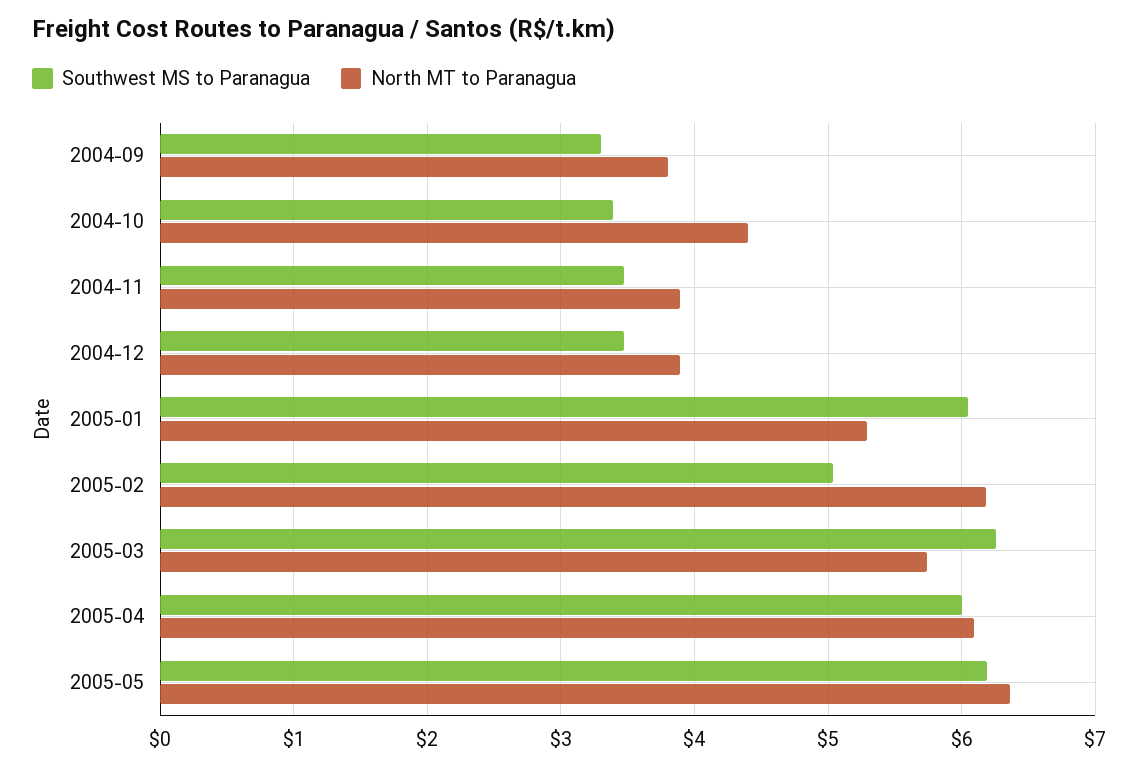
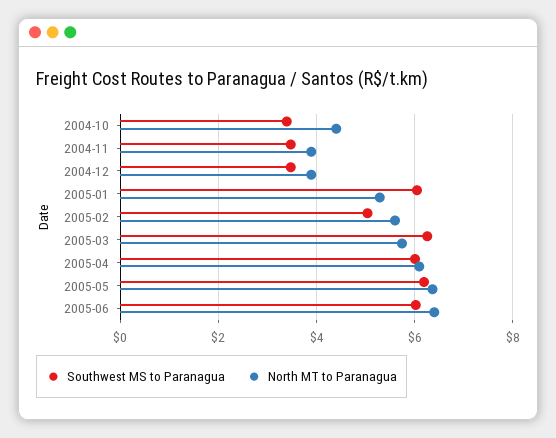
Southwest MS to Paranagua, 2004-09: 3.3 -> none
North MT to Paranagua, 2004-09: 3.8 -> none
North MT to Paranagua, 2005-02: 6.2 -> 5.6
Southwest MS to Paranagua, 2005-06: none -> 6
North MT to Paranagua, 2005-06: none -> 6.4

